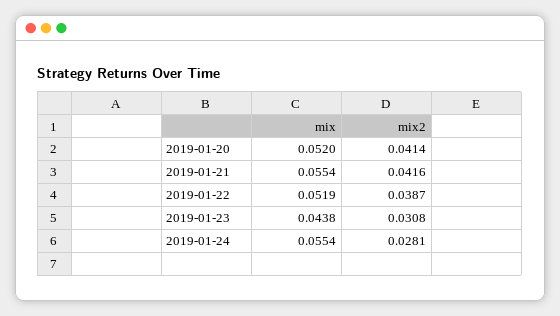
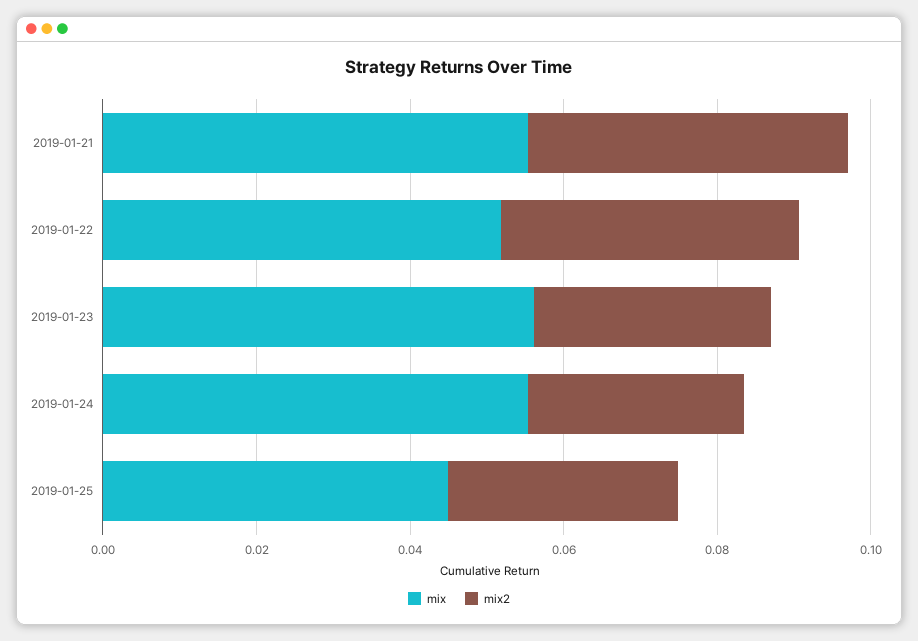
mix, 2019-01-20: 0.052 -> none
mix2, 2019-01-20: 0.0414 -> none
mix, 2019-01-23: 0.0438 -> 0.055
mix, 2019-01-25: none -> 0.045
mix2, 2019-01-25: none -> 0.03

